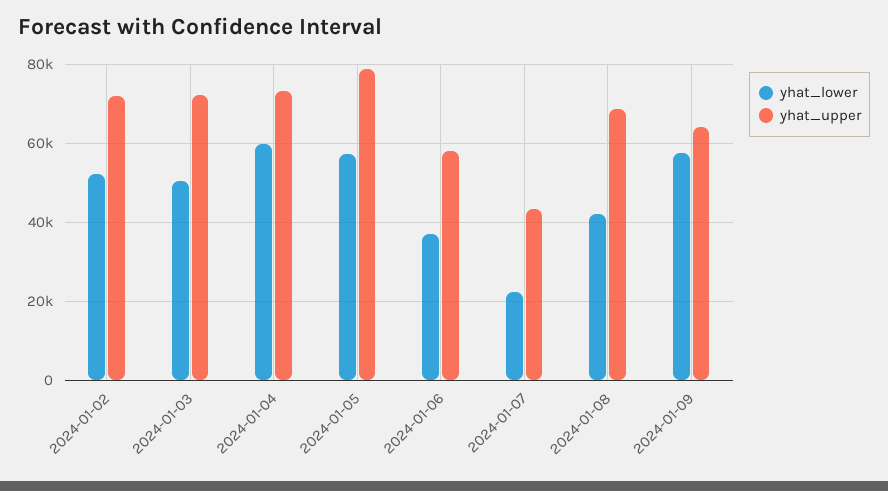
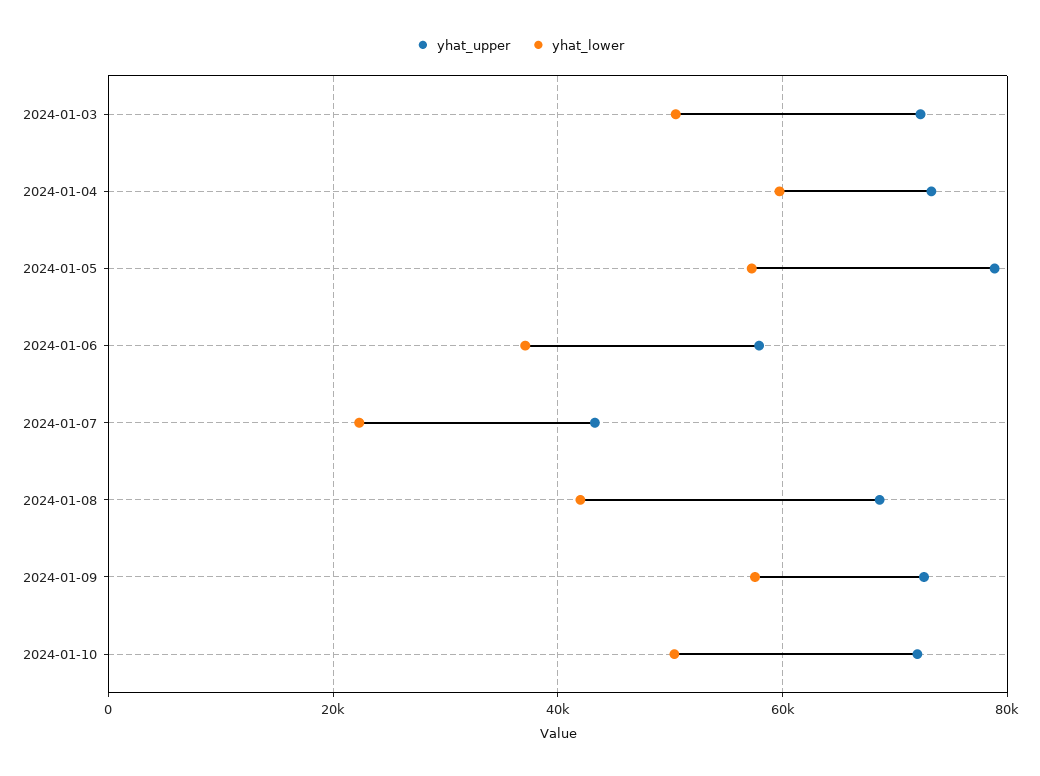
yhat_lower, 2024-01-02: 52000 -> none
yhat_upper, 2024-01-02: 72000 -> none
yhat_upper, 2024-01-09: 64000 -> 72000
yhat_upper, 2024-01-10: none -> 72000
yhat_lower, 2024-01-10: none -> 50000

